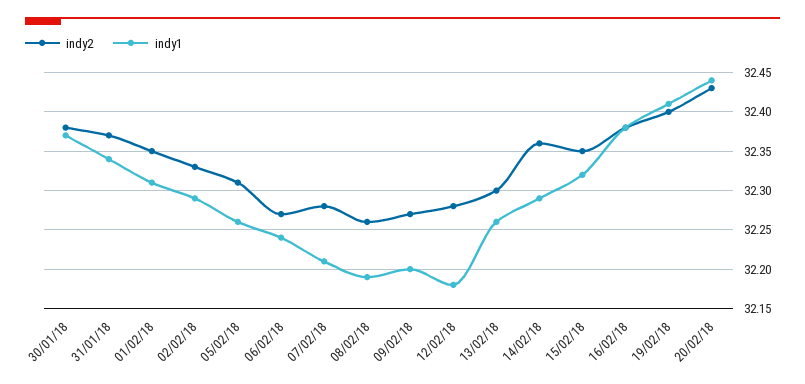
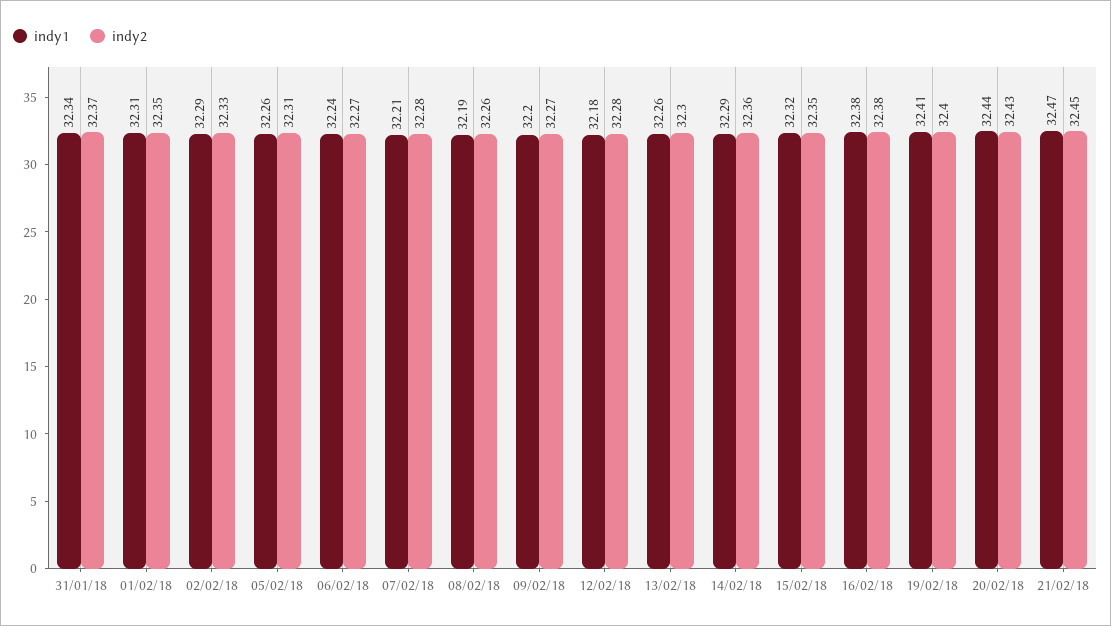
indy2, 30/01/18: 32.38 -> none
indy1, 30/01/18: 32.37 -> none
indy1, 21/02/18: none -> 32.47
indy2, 21/02/18: none -> 32.45

